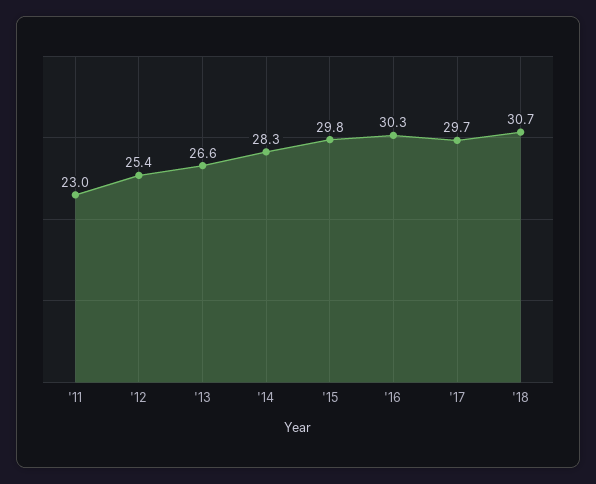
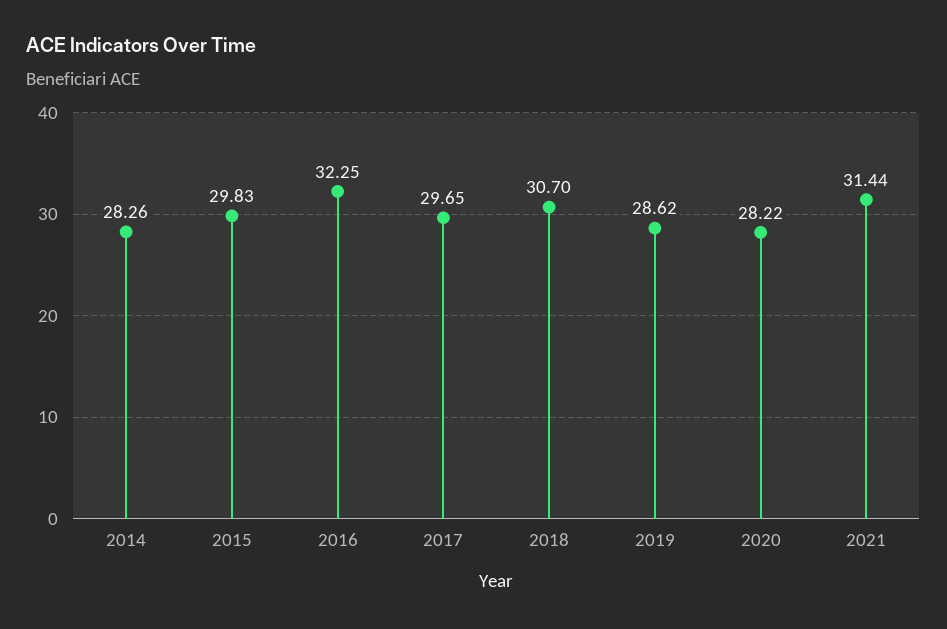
'11: 23 -> none
'12: 25.4 -> none
'13: 26.6 -> none
'16: 30.3 -> 32.25
2019: none -> 28.62
2020: none -> 28.22
2021: none -> 31.44

